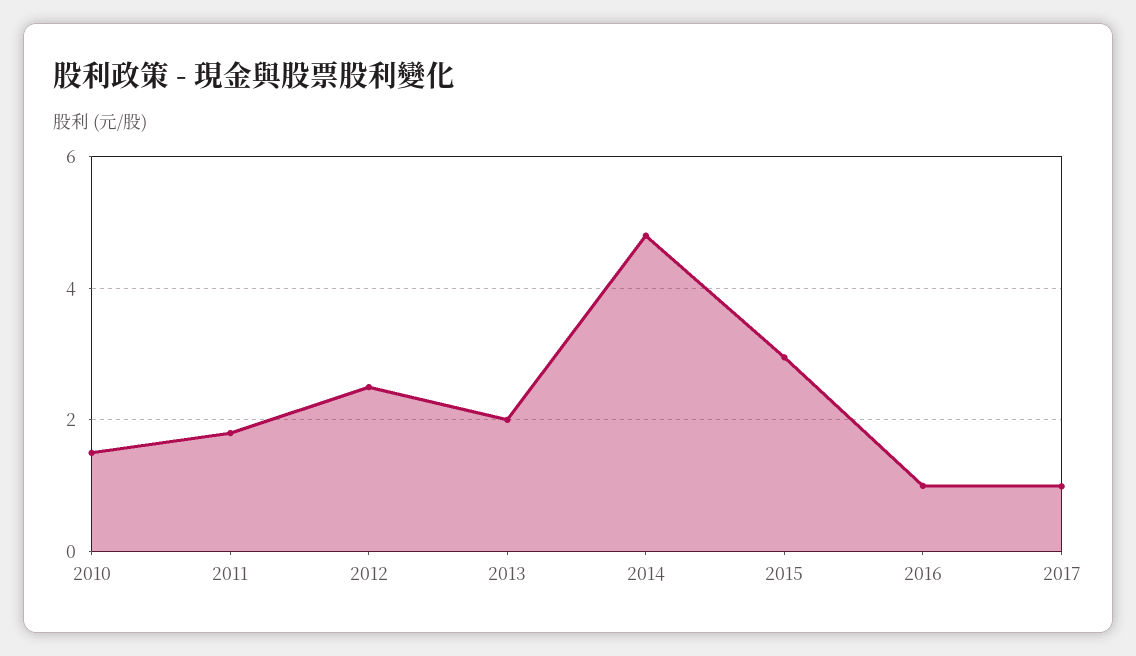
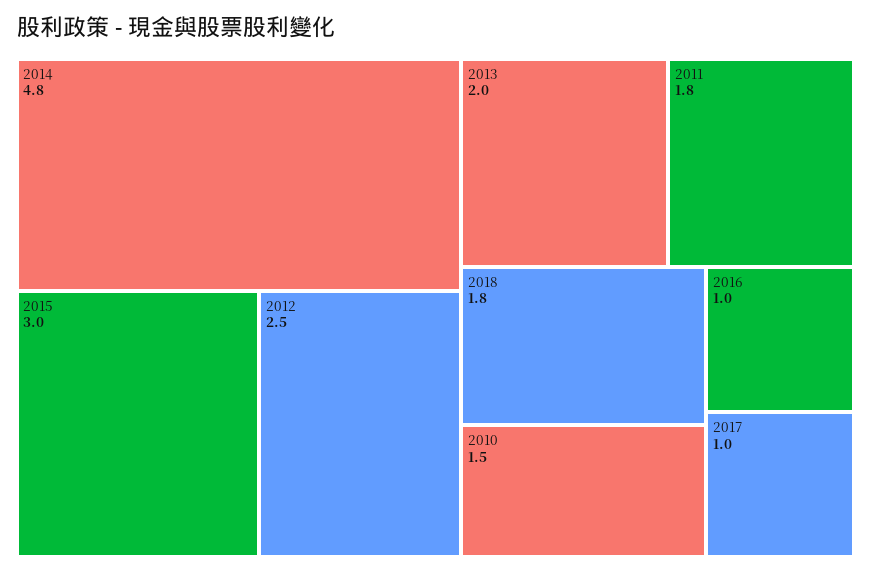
2018: none -> 1.8

